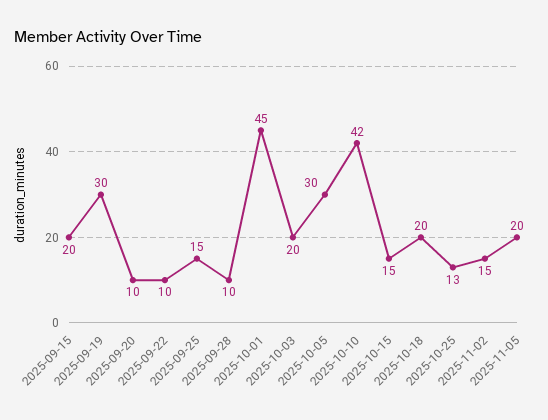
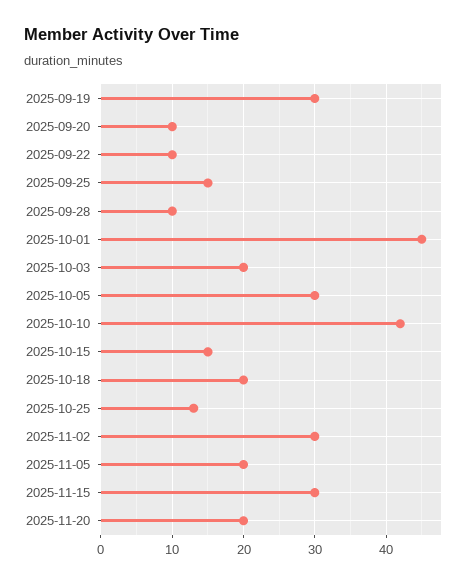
2025-09-15: 20 -> none
2025-11-02: 15 -> 30
2025-11-15: none -> 30
2025-11-20: none -> 20

